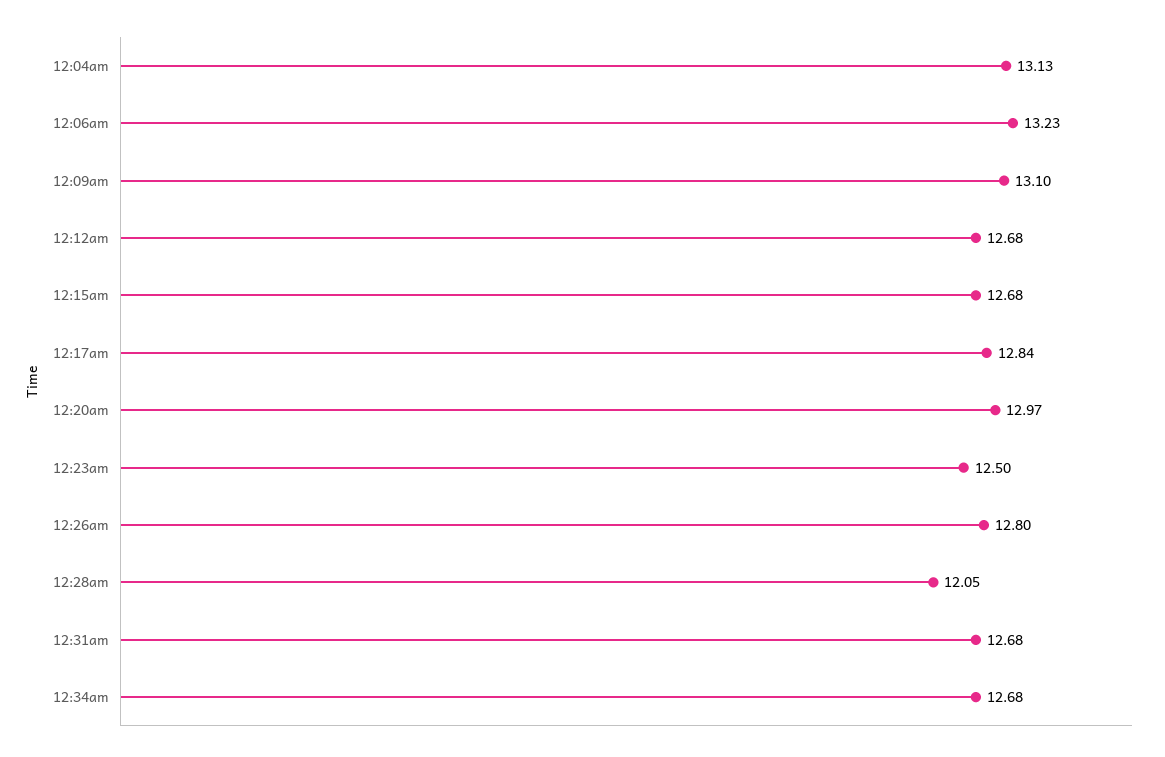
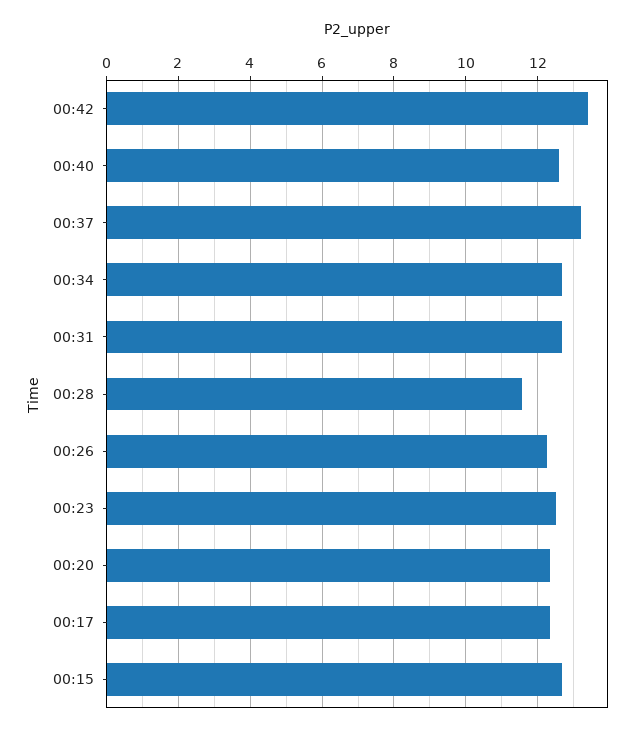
12:04am: 13.13 -> none
12:06am: 13.23 -> none
12:09am: 13.1 -> none
12:12am: 12.68 -> none
12:17am: 12.84 -> 12.4
12:20am: 12.97 -> 12.4
12:26am: 12.8 -> 12.2
12:28am: 12.05 -> 11.6
00:42: none -> 13.4
00:40: none -> 12.6
00:37: none -> 13.2

